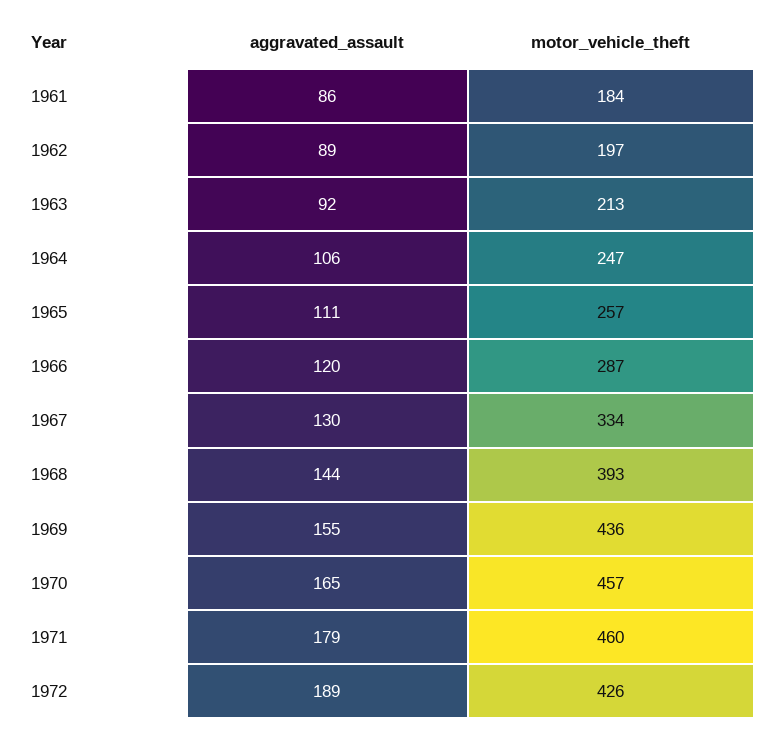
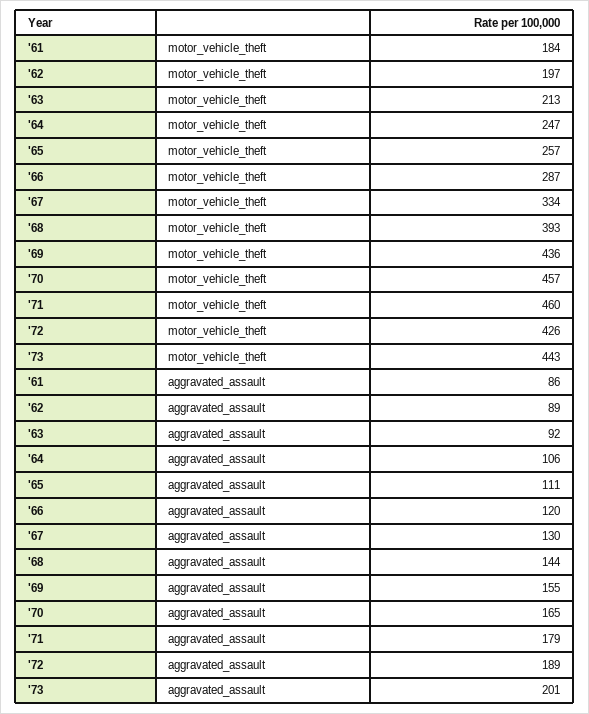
motor_vehicle_theft, '73: none -> 443
aggravated_assault, '73: none -> 201

